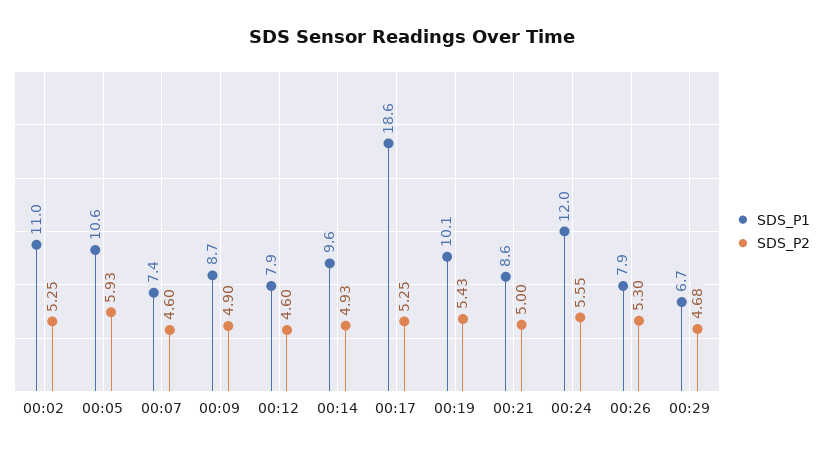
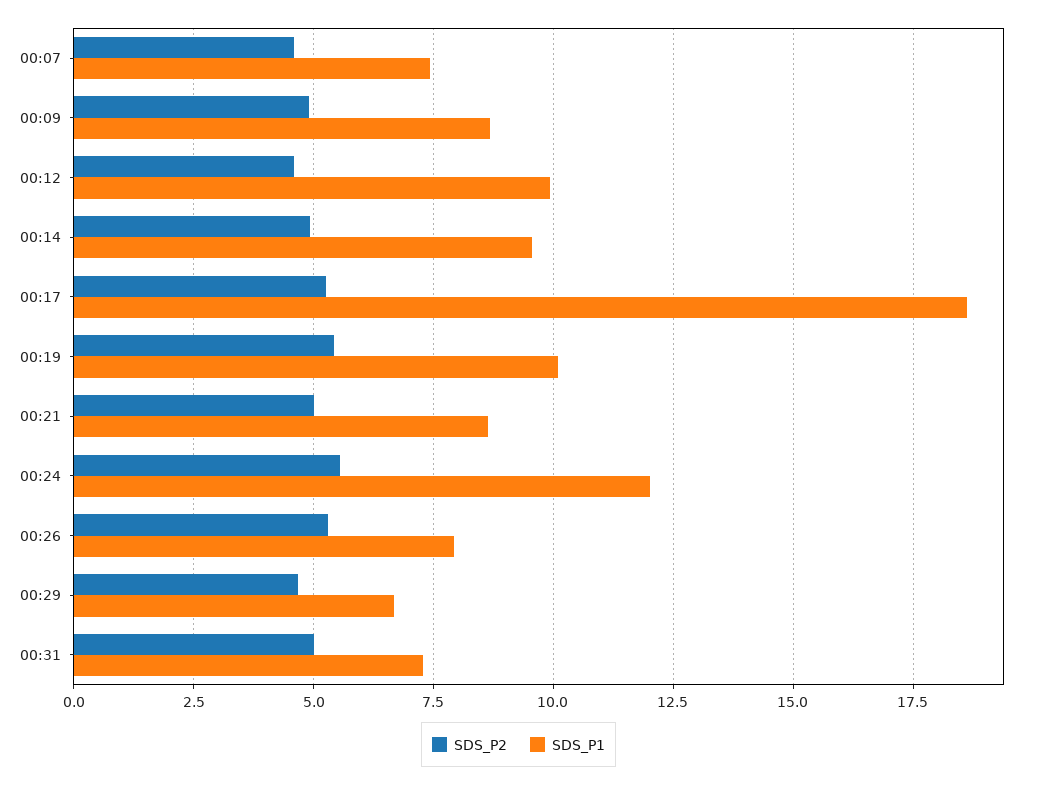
SDS_P1, 00:02: 11 -> none
SDS_P2, 00:02: 5.25 -> none
SDS_P1, 00:05: 10.6 -> none
SDS_P2, 00:05: 5.93 -> none
SDS_P1, 00:12: 7.9 -> 10
SDS_P2, 00:31: none -> 5
SDS_P1, 00:31: none -> 7.25

